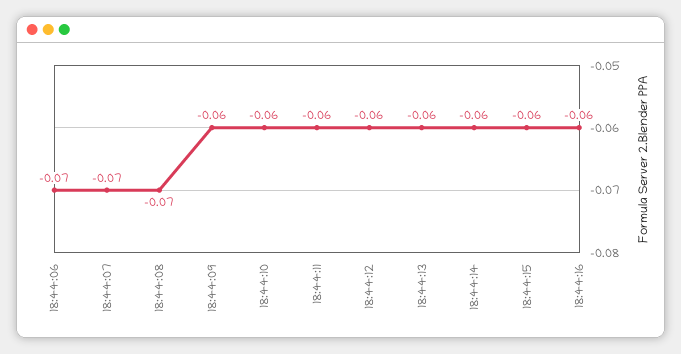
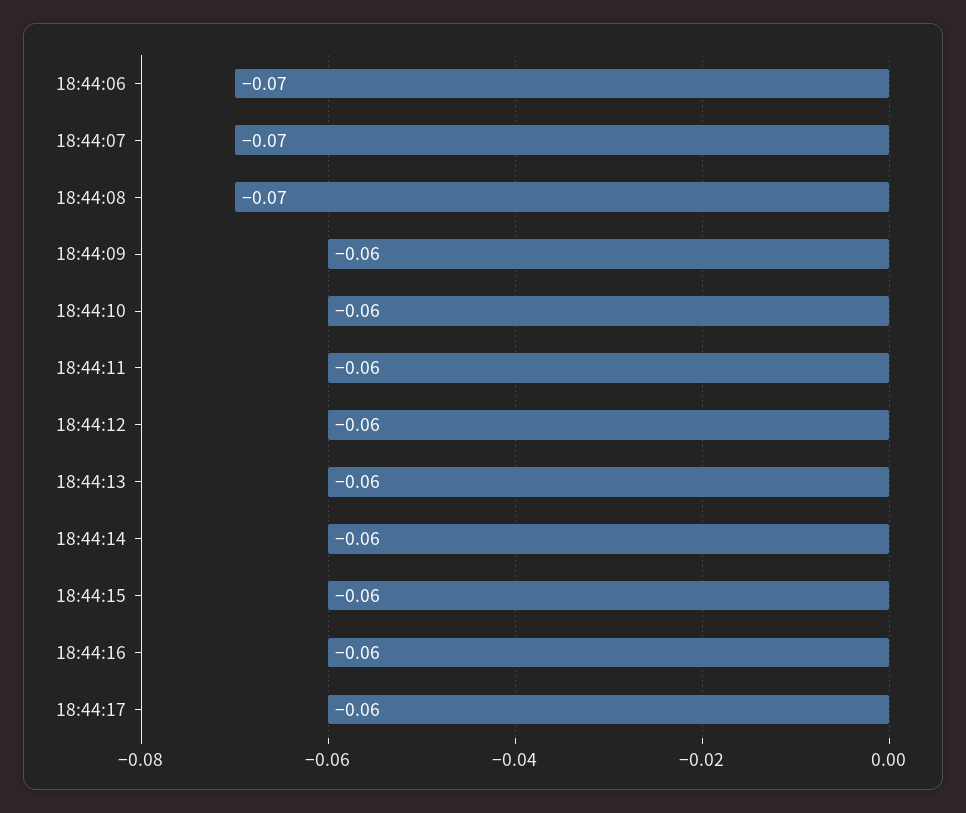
18:44:17: none -> -0.06

